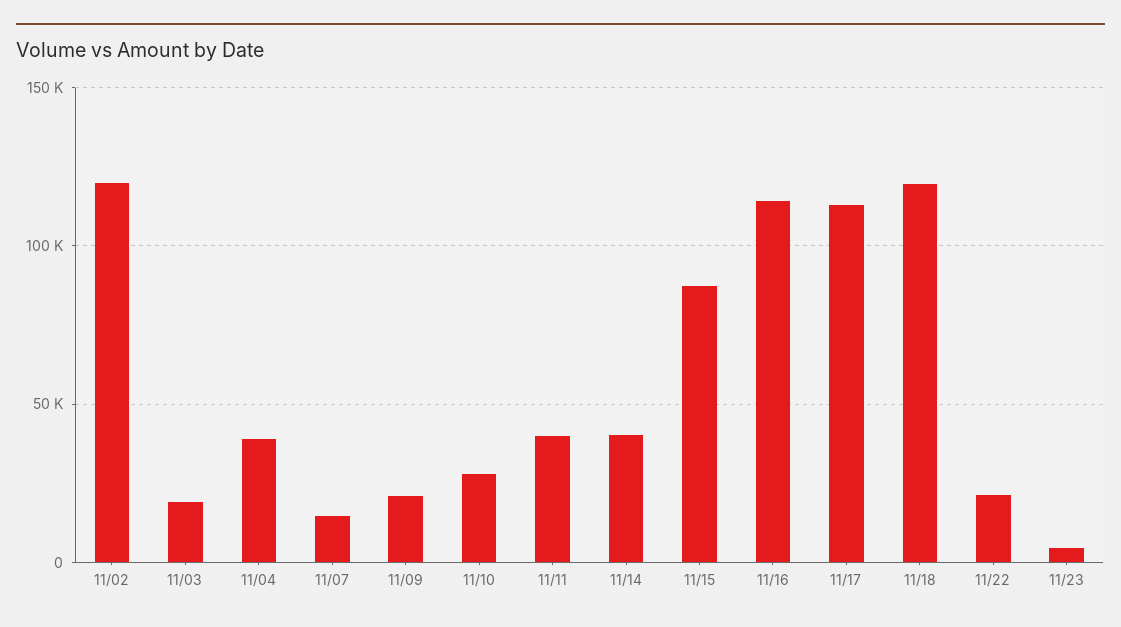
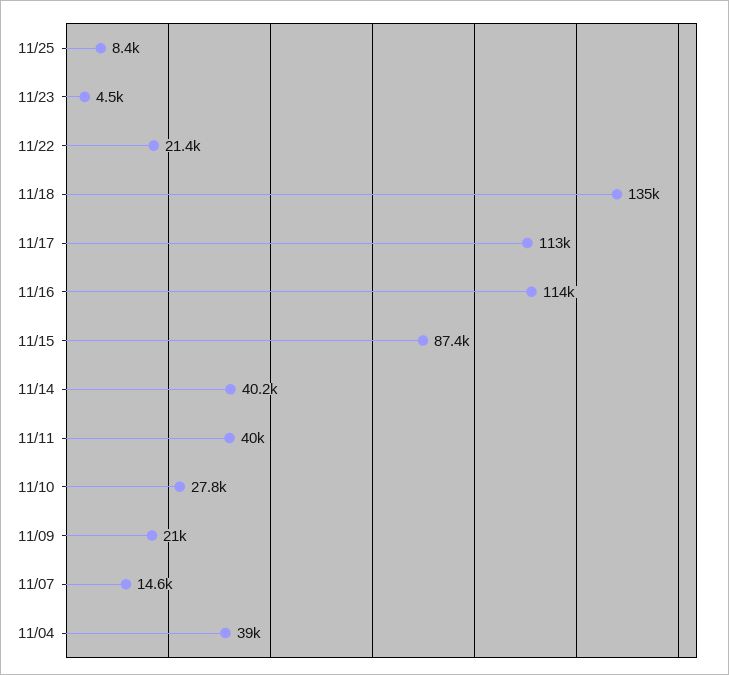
11/02: 120000 -> none
11/03: 20000 -> none
11/18: 120000 -> 135000
11/25: none -> 8400

